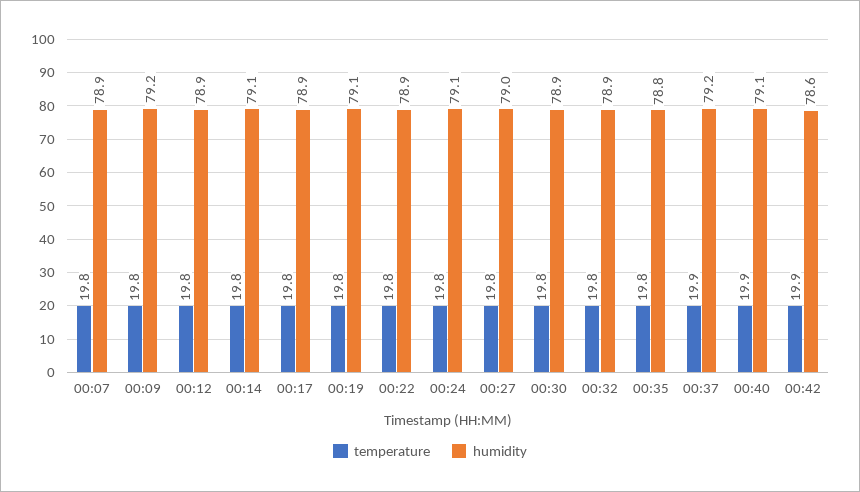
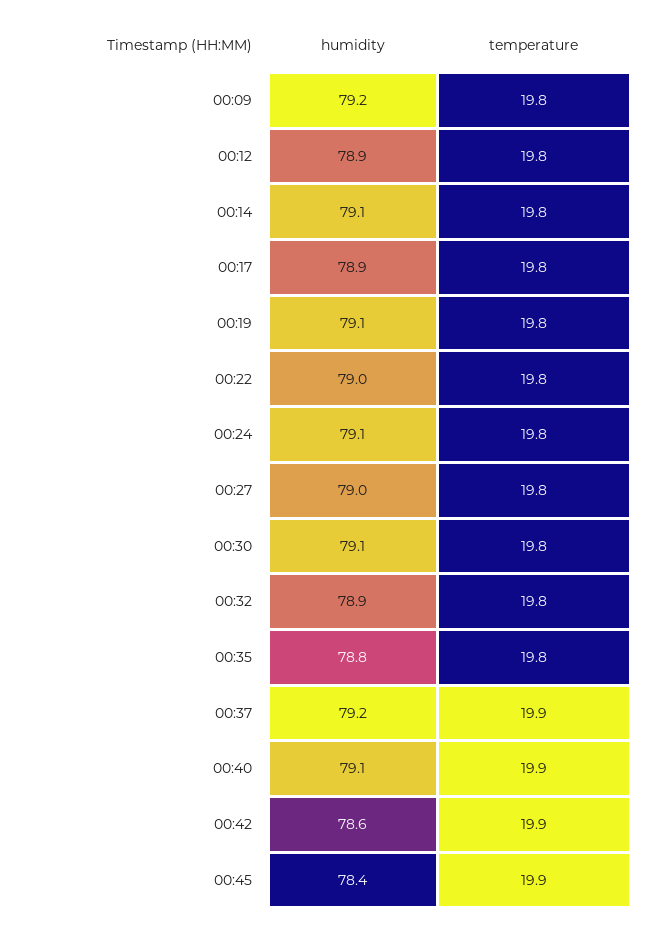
temperature, 00:07: 19.8 -> none
humidity, 00:07: 78.9 -> none
humidity, 00:22: 78.9 -> 79
humidity, 00:30: 78.9 -> 79.1
humidity, 00:45: none -> 78.4
temperature, 00:45: none -> 19.9

